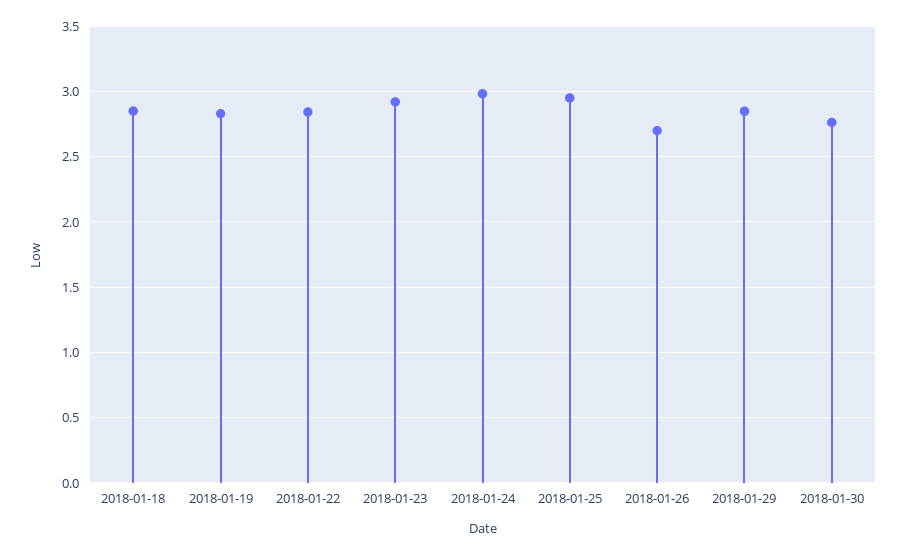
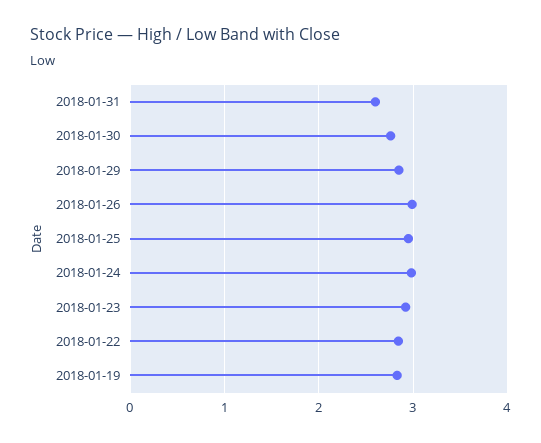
2018-01-18: 2.85 -> none
2018-01-26: 2.7 -> 3
2018-01-31: none -> 2.6

